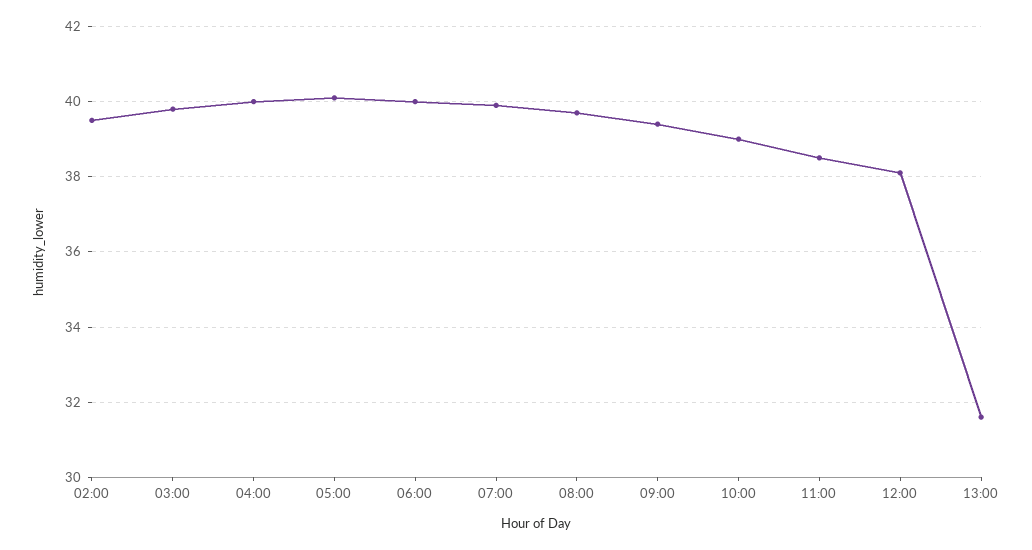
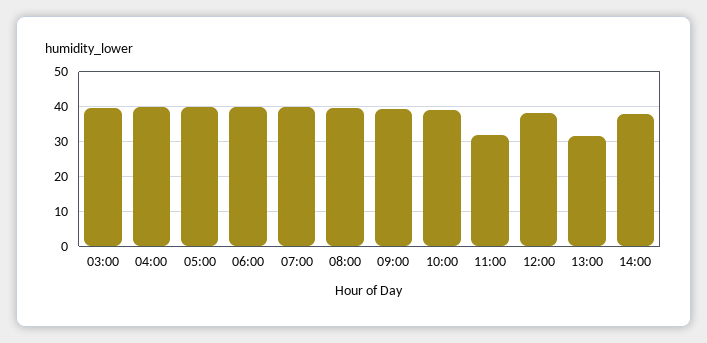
02:00: 39.5 -> none
11:00: 38.5 -> 32
14:00: none -> 38

